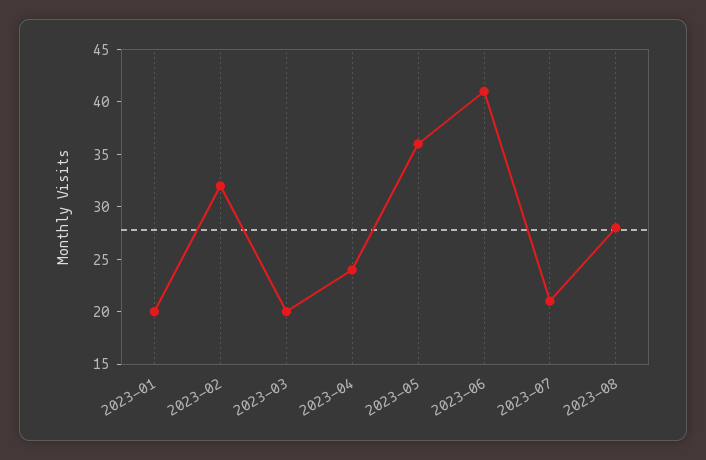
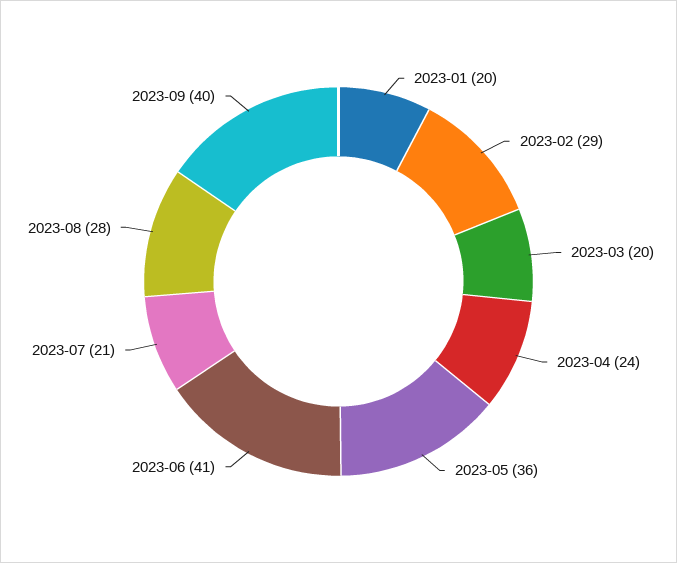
2023-02: 32 -> 29
2023-09: none -> 40

